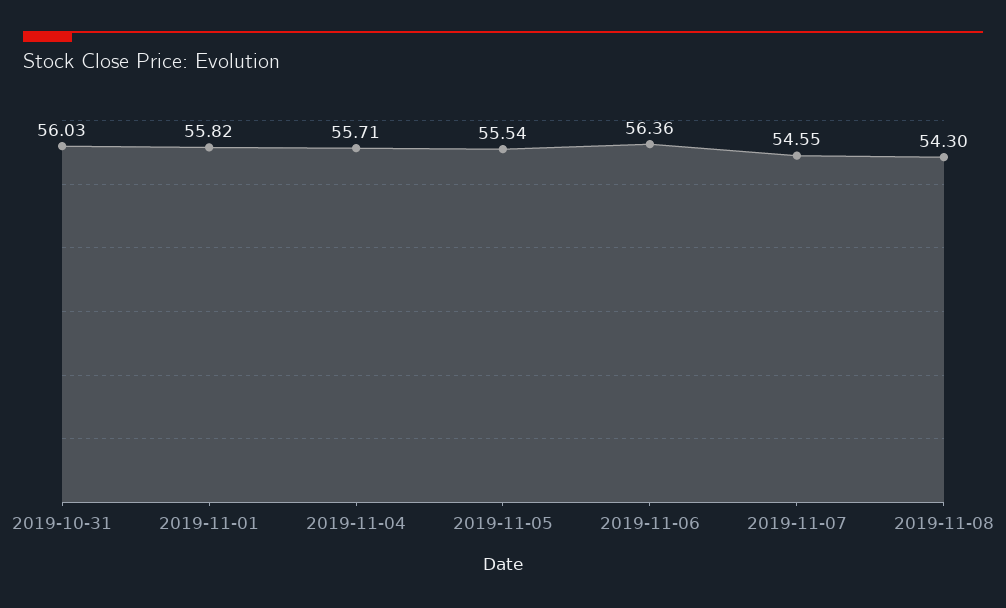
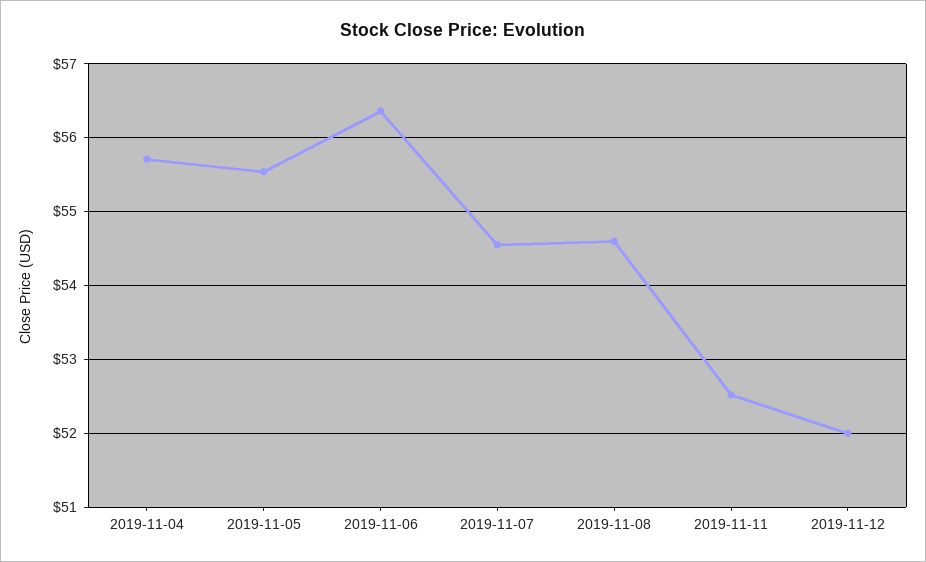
2019-10-31: 56.03 -> none
2019-11-01: 55.82 -> none
2019-11-08: 54.3 -> 54.6
2019-11-11: none -> 52.5
2019-11-12: none -> 52

